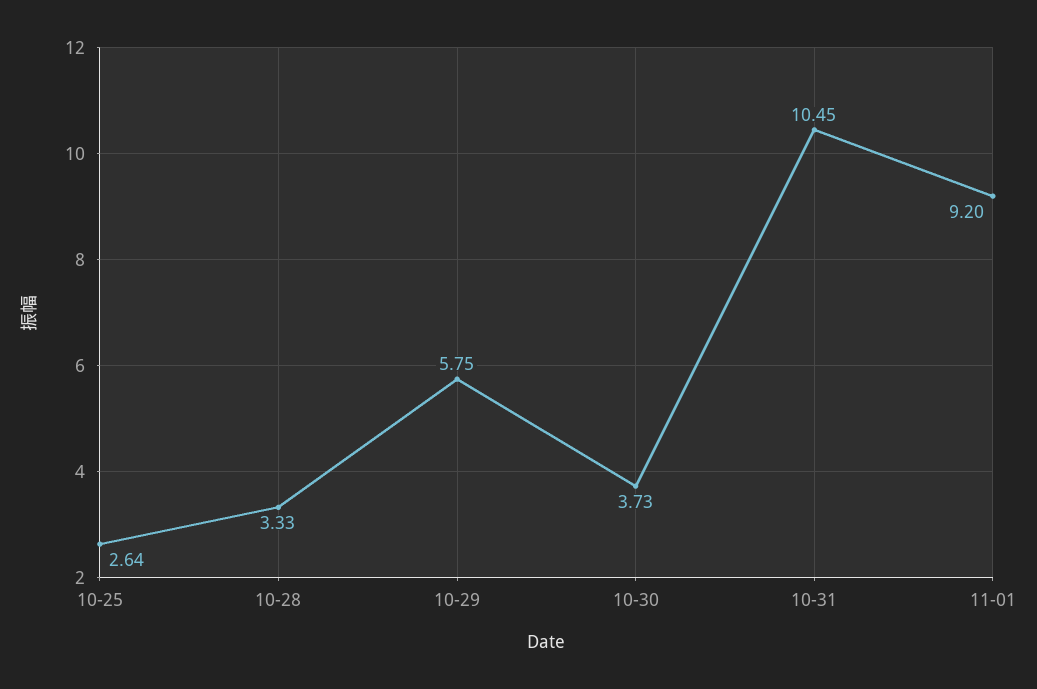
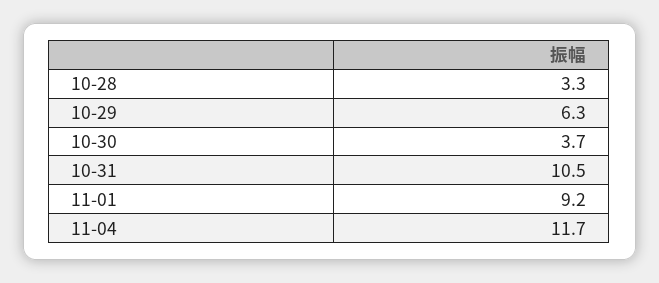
10-25: 2.64 -> none
10-29: 5.75 -> 6.3
11-04: none -> 11.7

